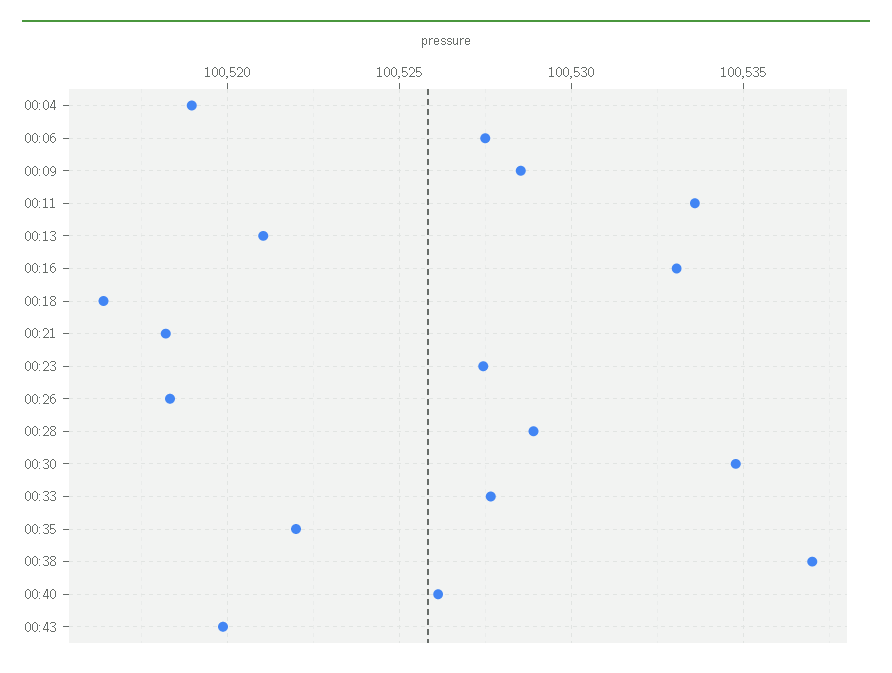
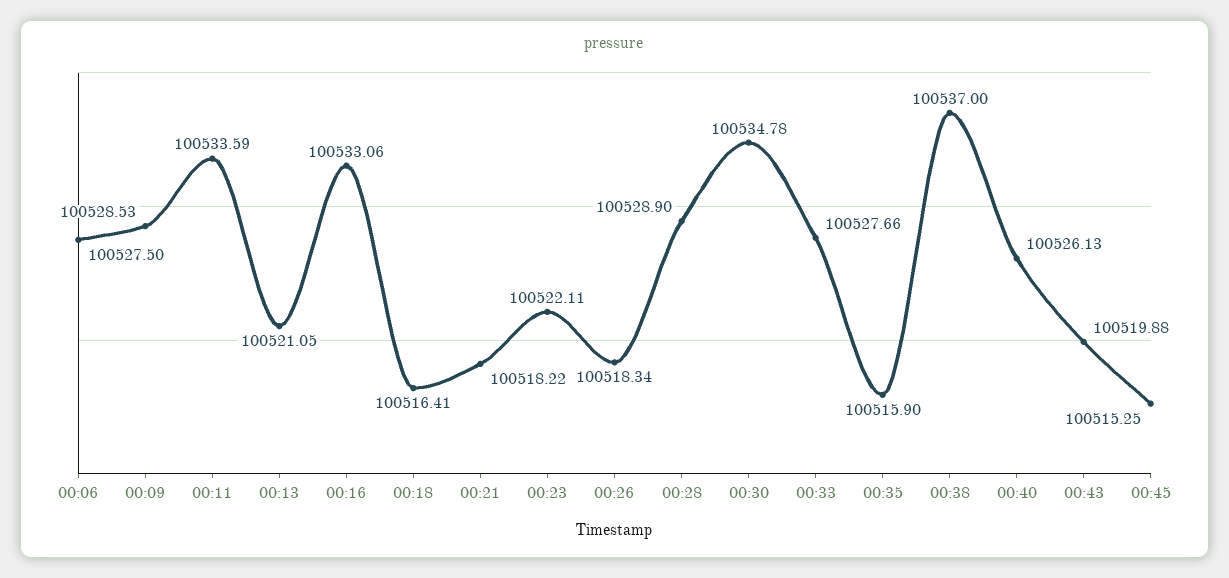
00:04: 100519 -> none
00:23: 100527.5 -> 100522.11
00:35: 100522 -> 100515.9
00:45: none -> 100515.25

